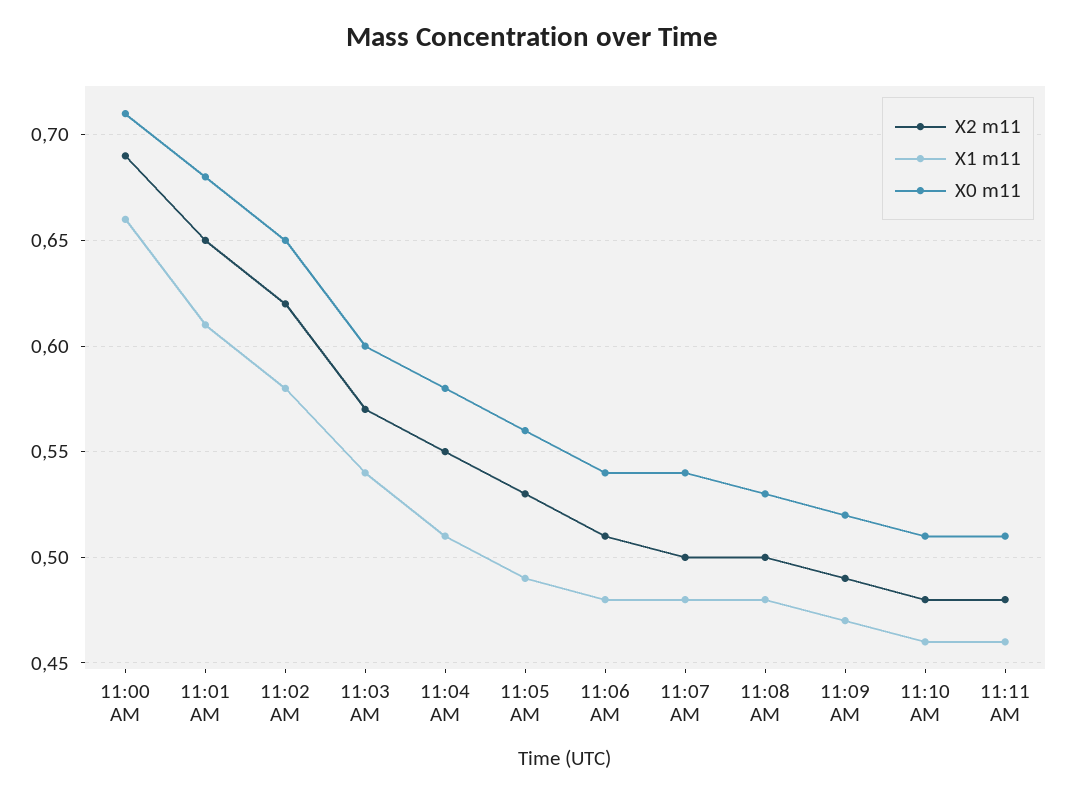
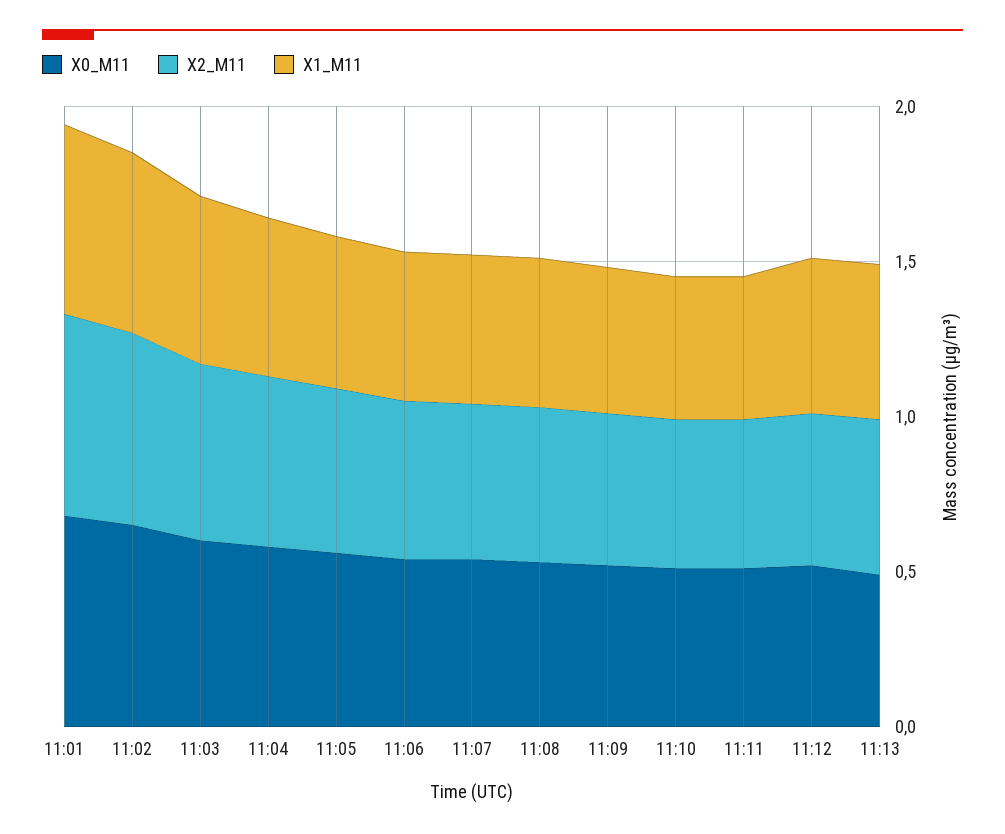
X2 m11, 11:00 AM: 0.69 -> none
X1 m11, 11:00 AM: 0.66 -> none
X0 m11, 11:00 AM: 0.71 -> none
X0 m11, 11:12: none -> 0.5
X2 m11, 11:12: none -> 0.5
X1 m11, 11:12: none -> 0.5
X0 m11, 11:13: none -> 0.5
X2 m11, 11:13: none -> 0.5
X1 m11, 11:13: none -> 0.5

